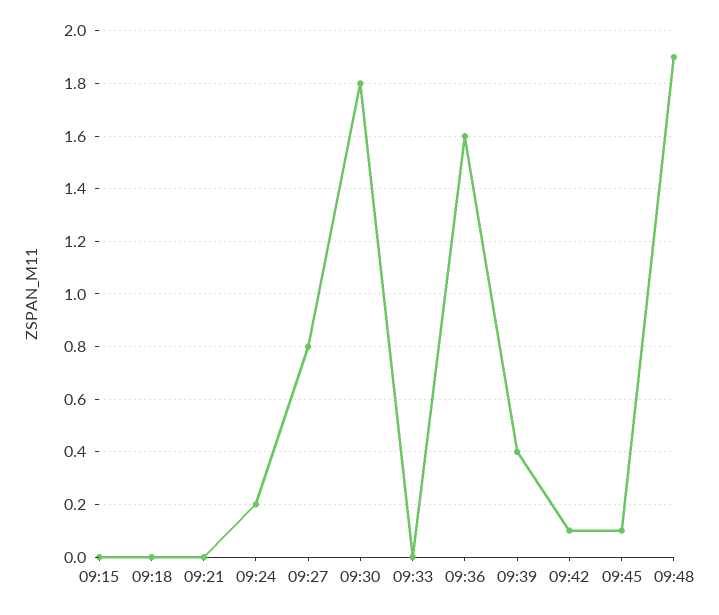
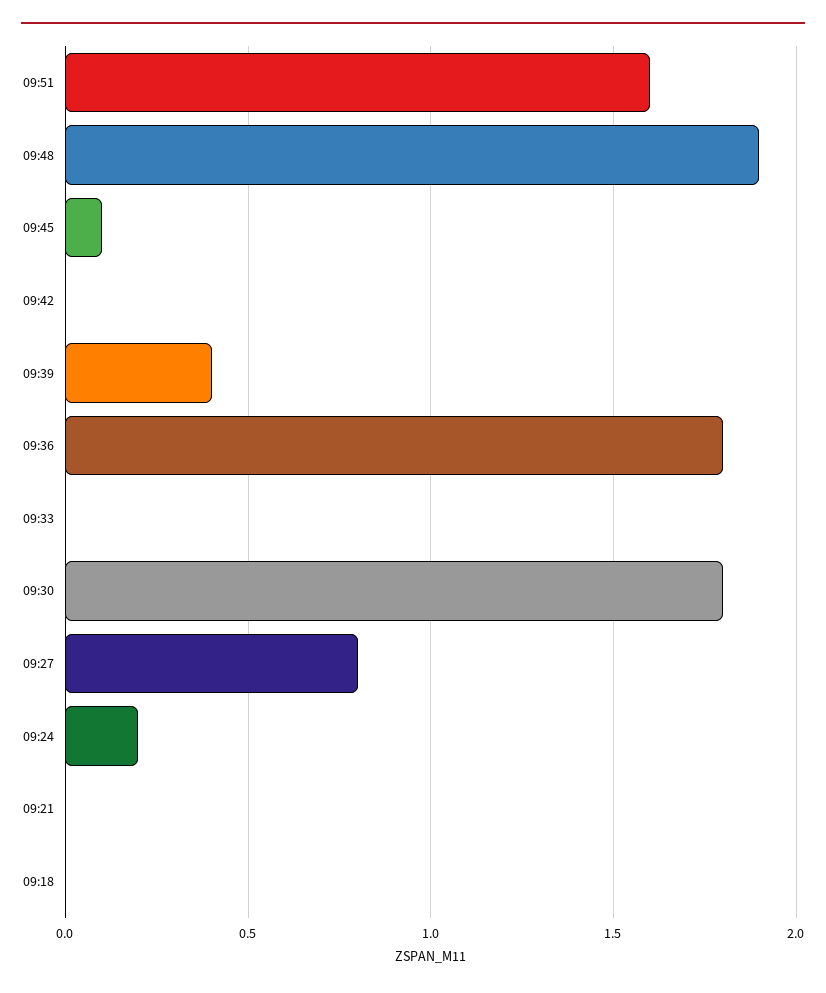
09:15: 0 -> none
09:36: 1.6 -> 1.8
09:42: 0.1 -> 0
09:51: none -> 1.6

